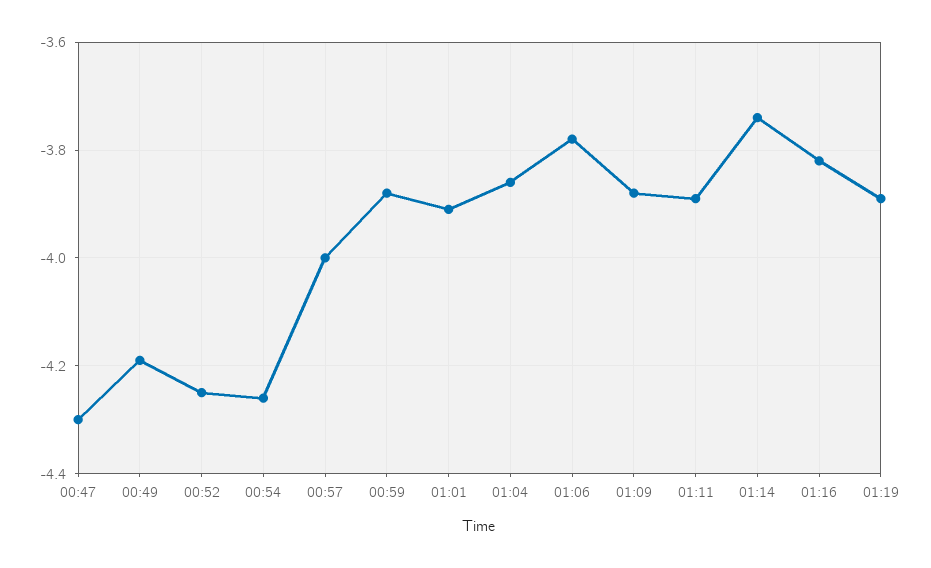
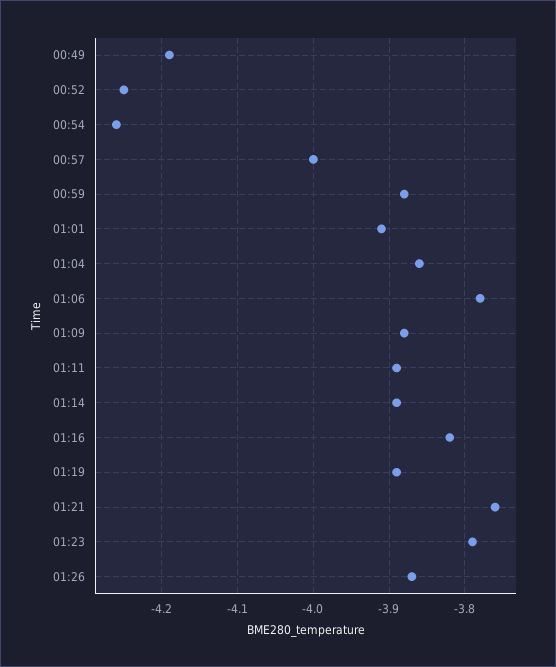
00:47: -4.3 -> none
01:14: -3.75 -> -3.89
01:21: none -> -3.76
01:23: none -> -3.79
01:26: none -> -3.87

